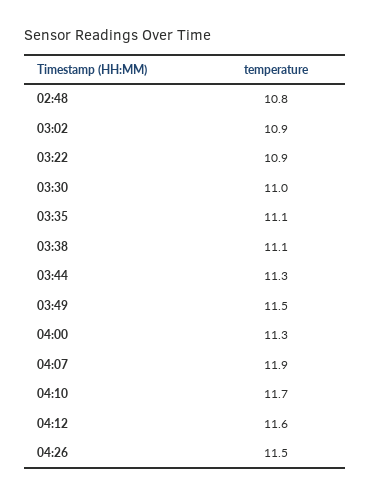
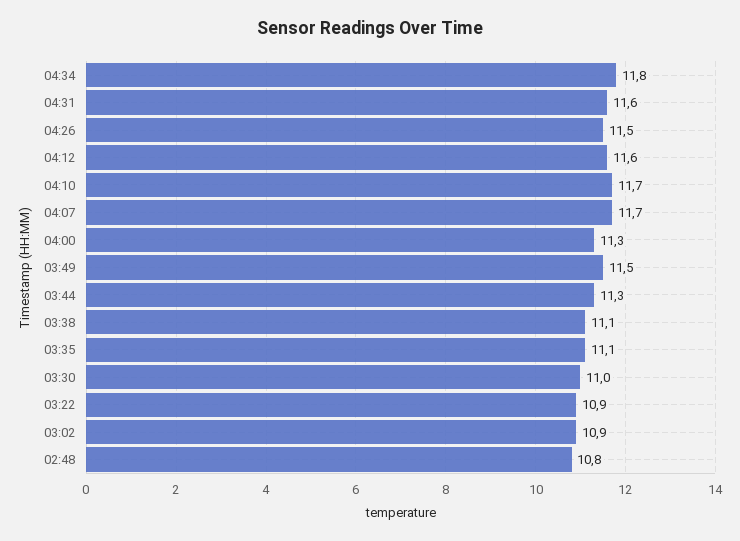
04:07: 11.9 -> 11.7
04:34: none -> 11.8
04:31: none -> 11.6

